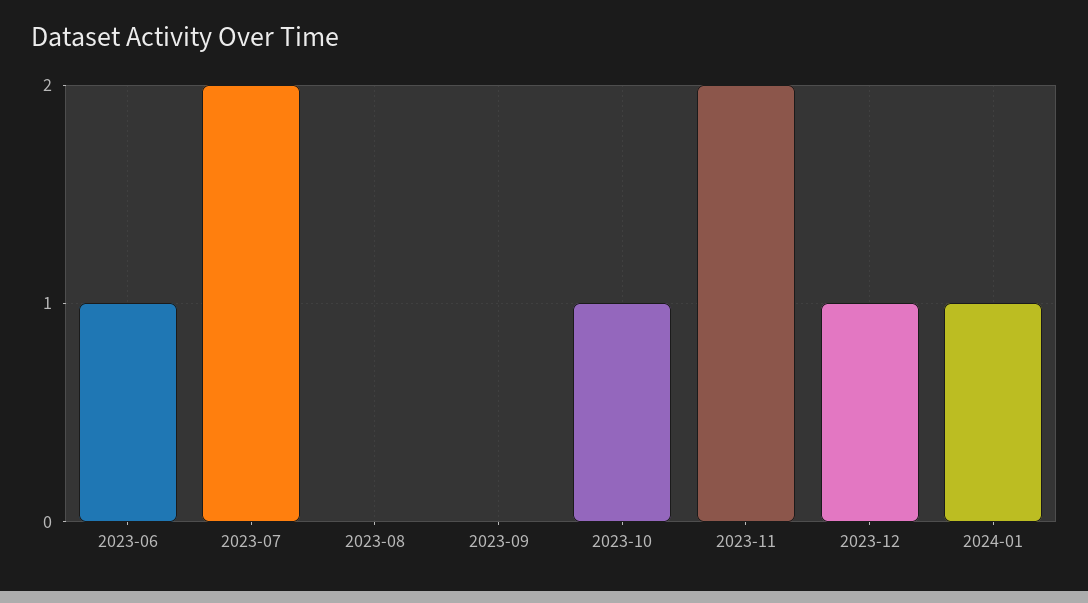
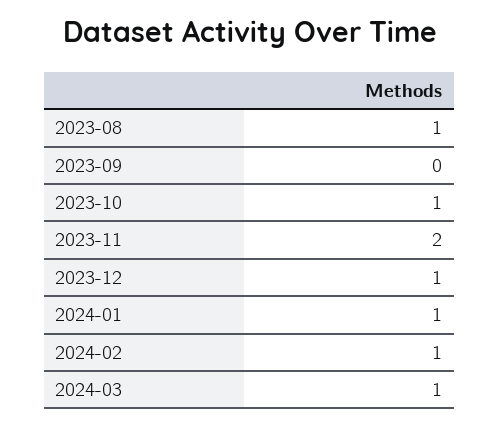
2023-06: 1 -> none
2023-07: 2 -> none
2023-08: 0 -> 1
2024-02: none -> 1
2024-03: none -> 1

